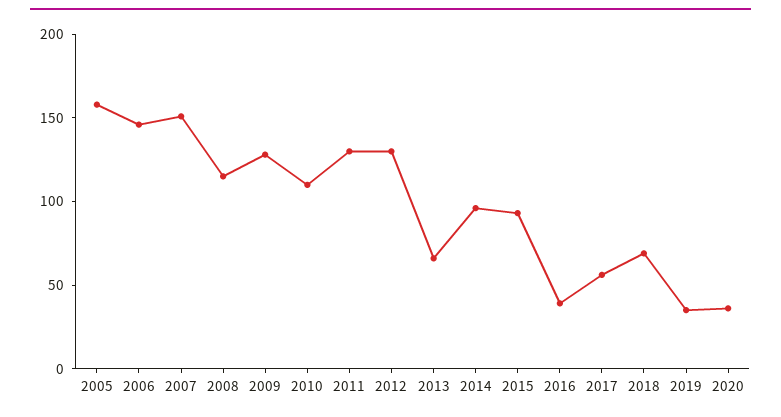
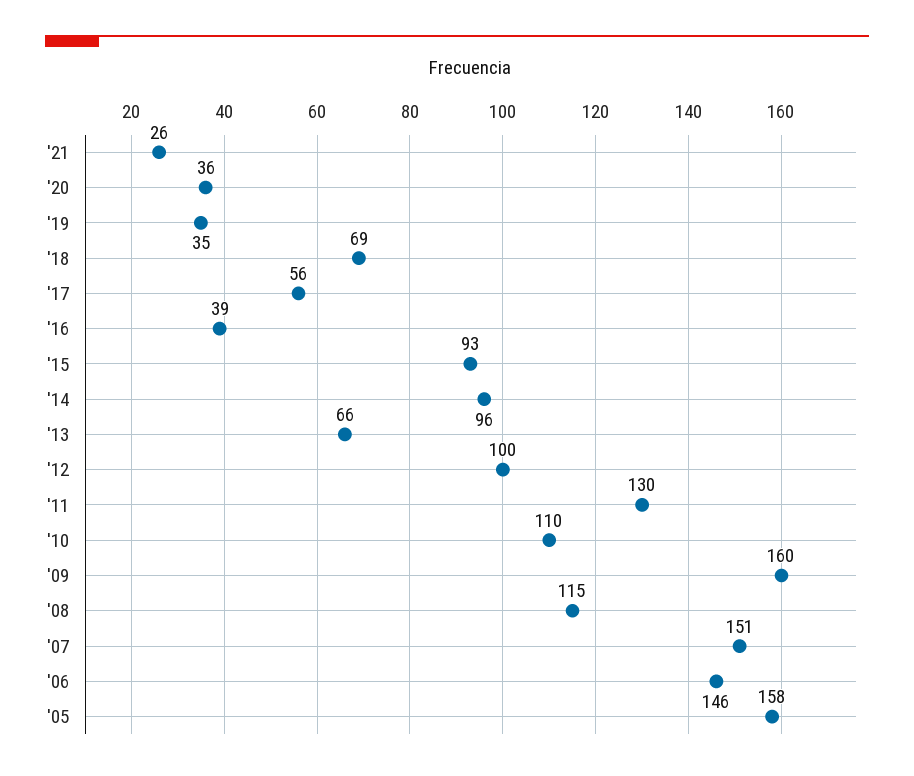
2009: 130 -> 160
2012: 130 -> 100
'21: none -> 26

